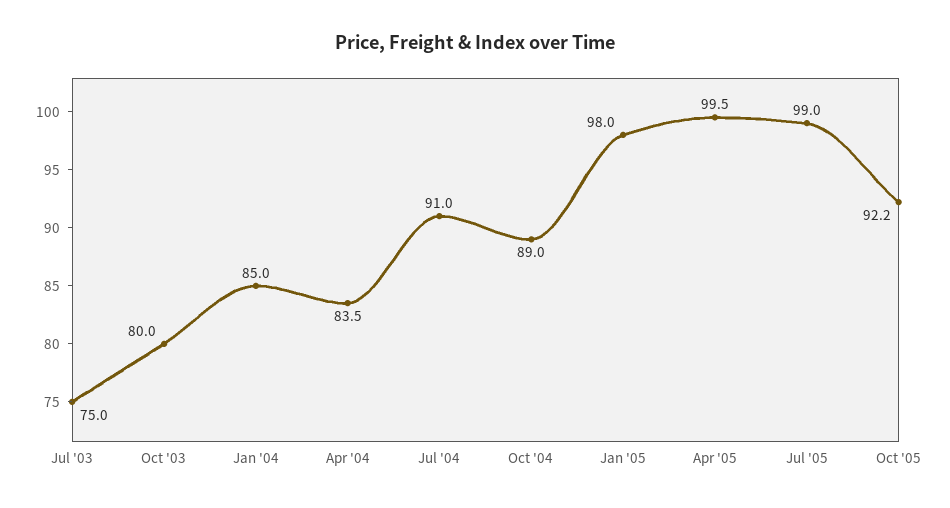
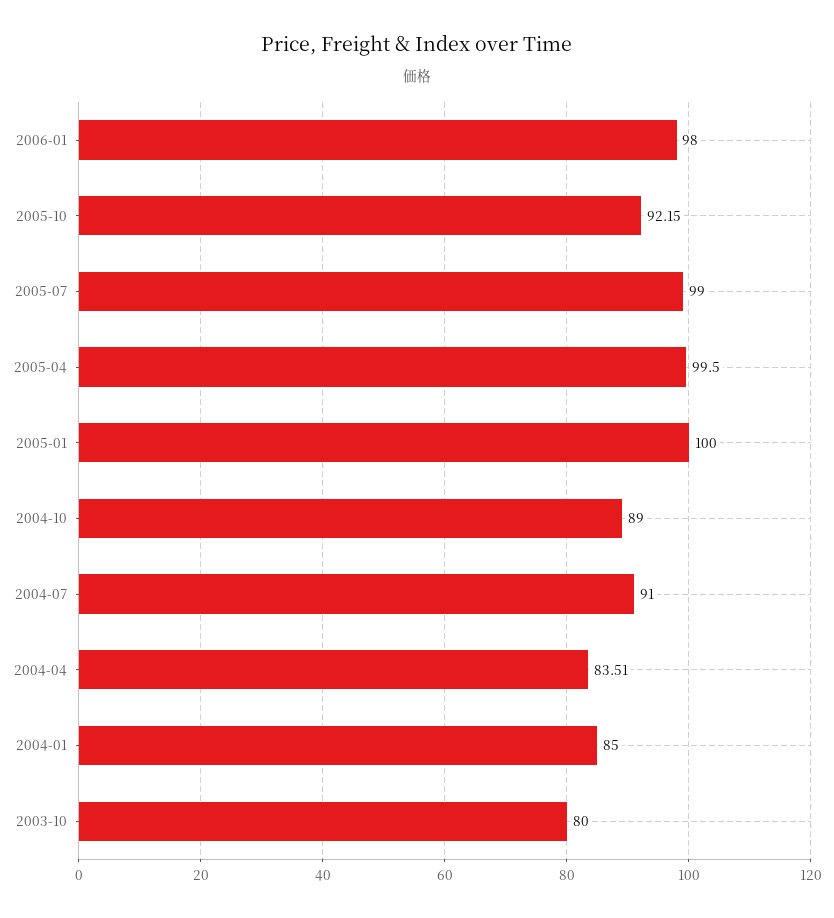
Jul '03: 75 -> none
Jan '05: 98 -> 100
2006-01: none -> 98

